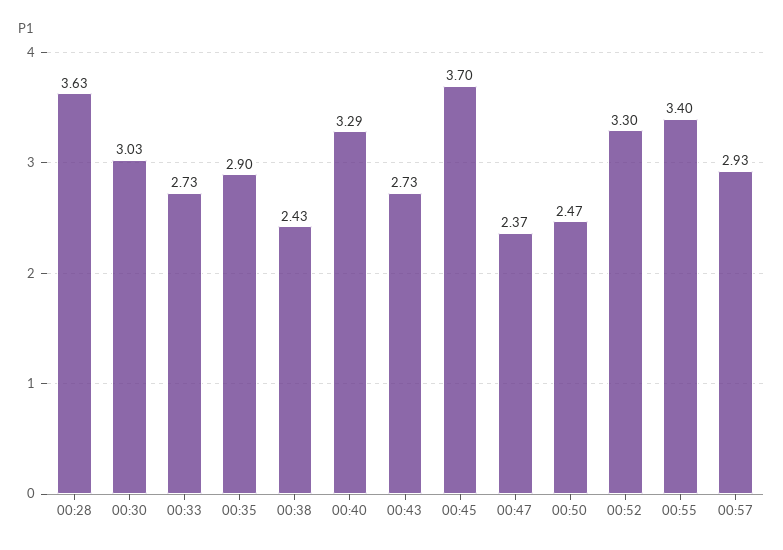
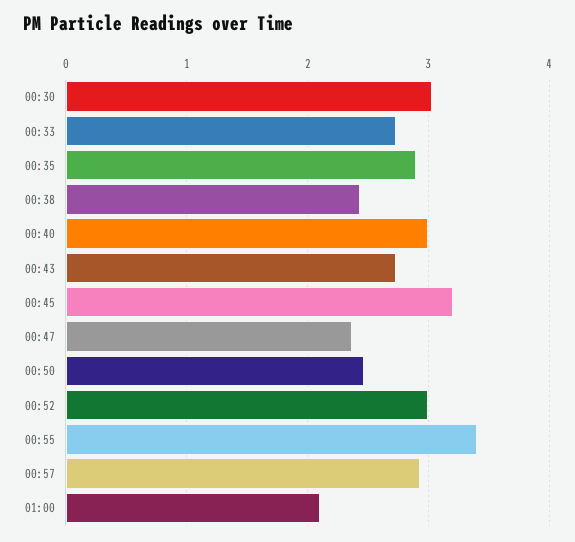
00:28: 3.63 -> none
00:40: 3.29 -> 3
00:45: 3.7 -> 3.2
00:52: 3.3 -> 3
01:00: none -> 2.1

